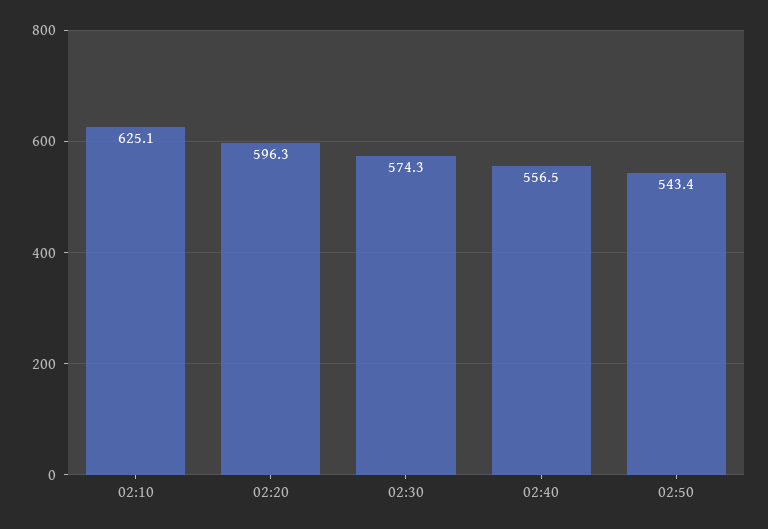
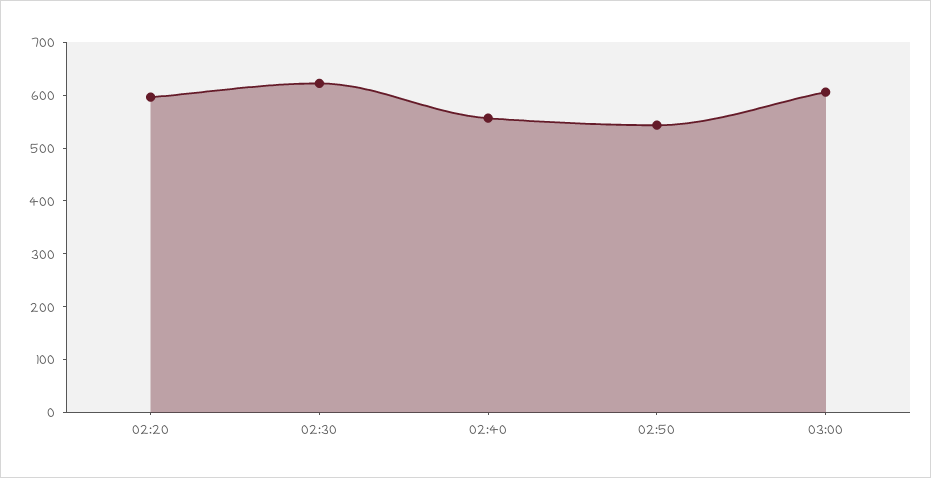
02:10: 625.1 -> none
02:30: 574.3 -> 620
03:00: none -> 600

